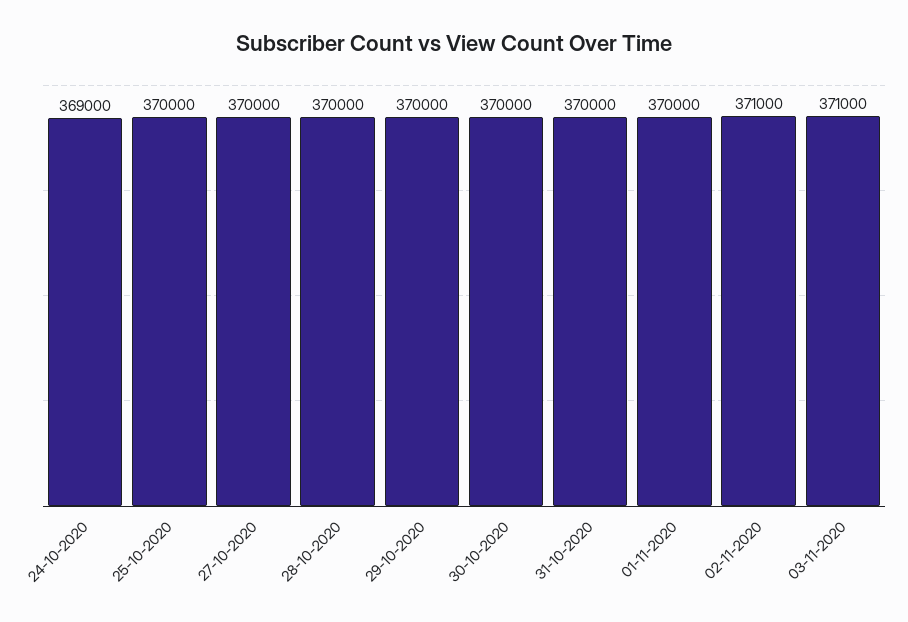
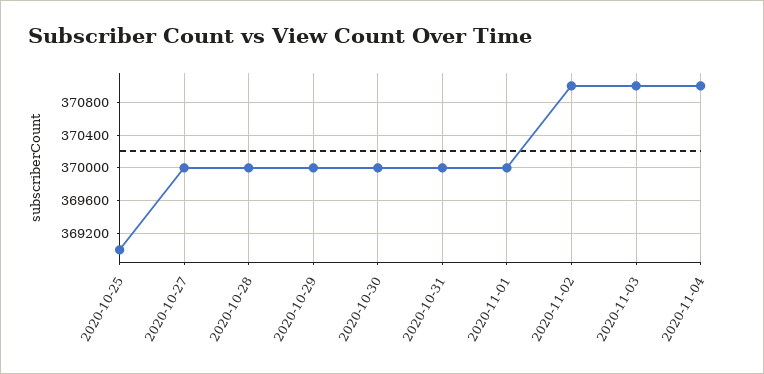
24-10-2020: 369000 -> none
25-10-2020: 370000 -> 369000
2020-11-04: none -> 371000

